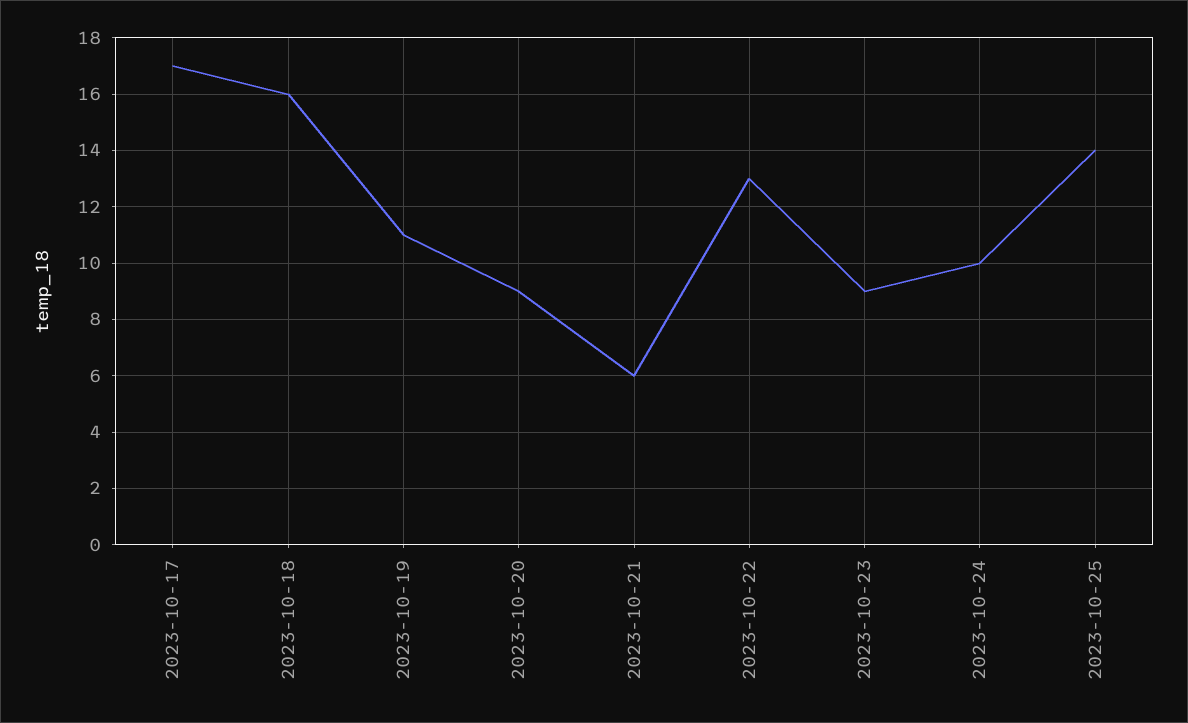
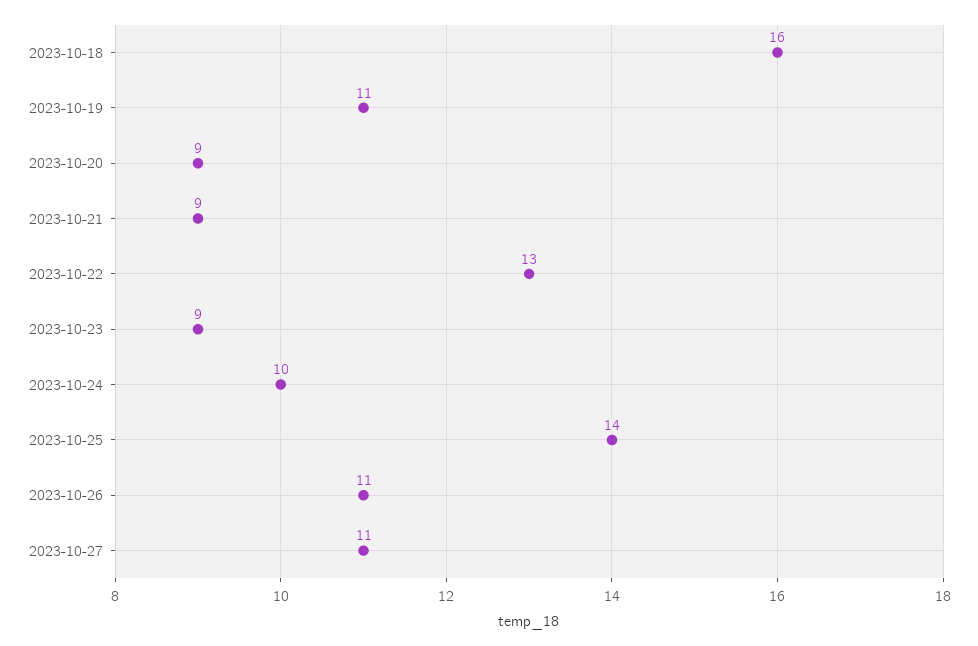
2023-10-17: 17 -> none
2023-10-21: 6 -> 9
2023-10-26: none -> 11
2023-10-27: none -> 11

